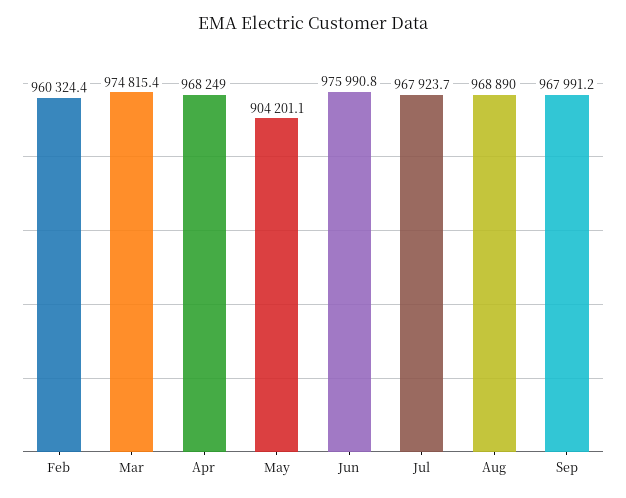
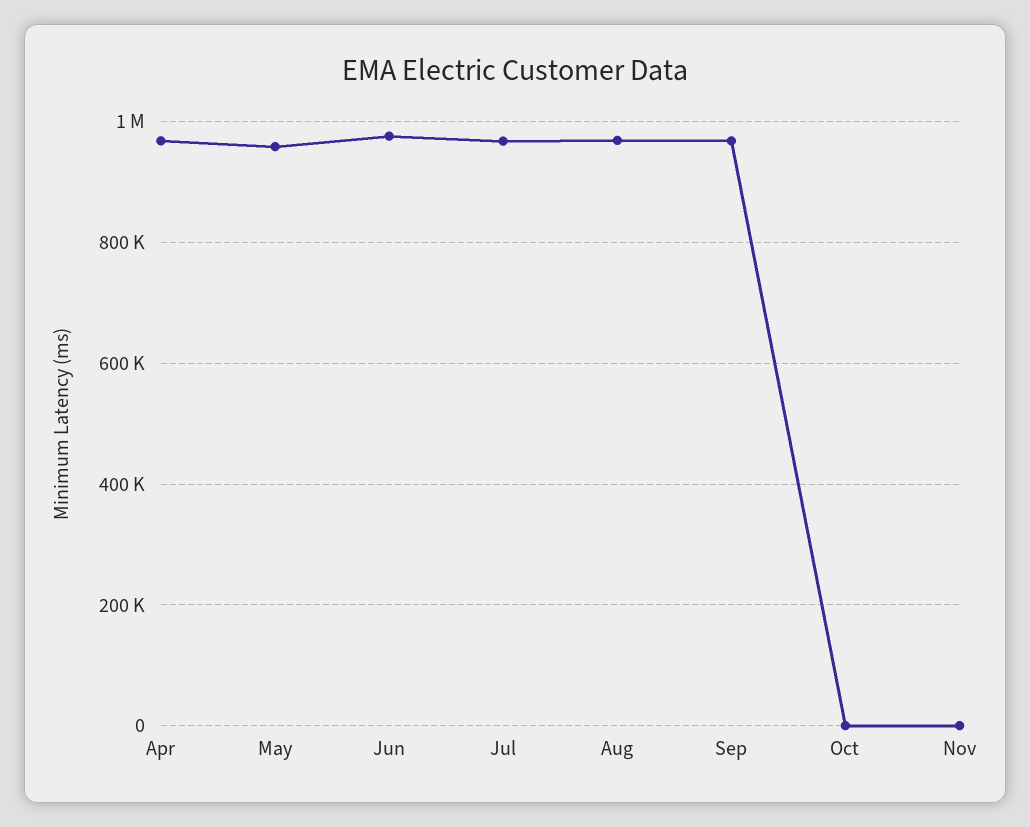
Feb: 960324.4 -> none
Mar: 974815.4 -> none
May: 904201.1 -> 960000
Oct: none -> 0
Nov: none -> 0

